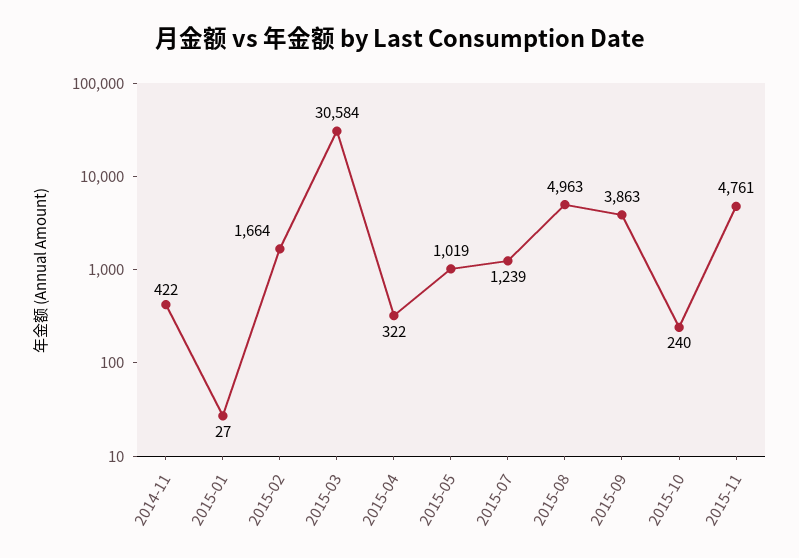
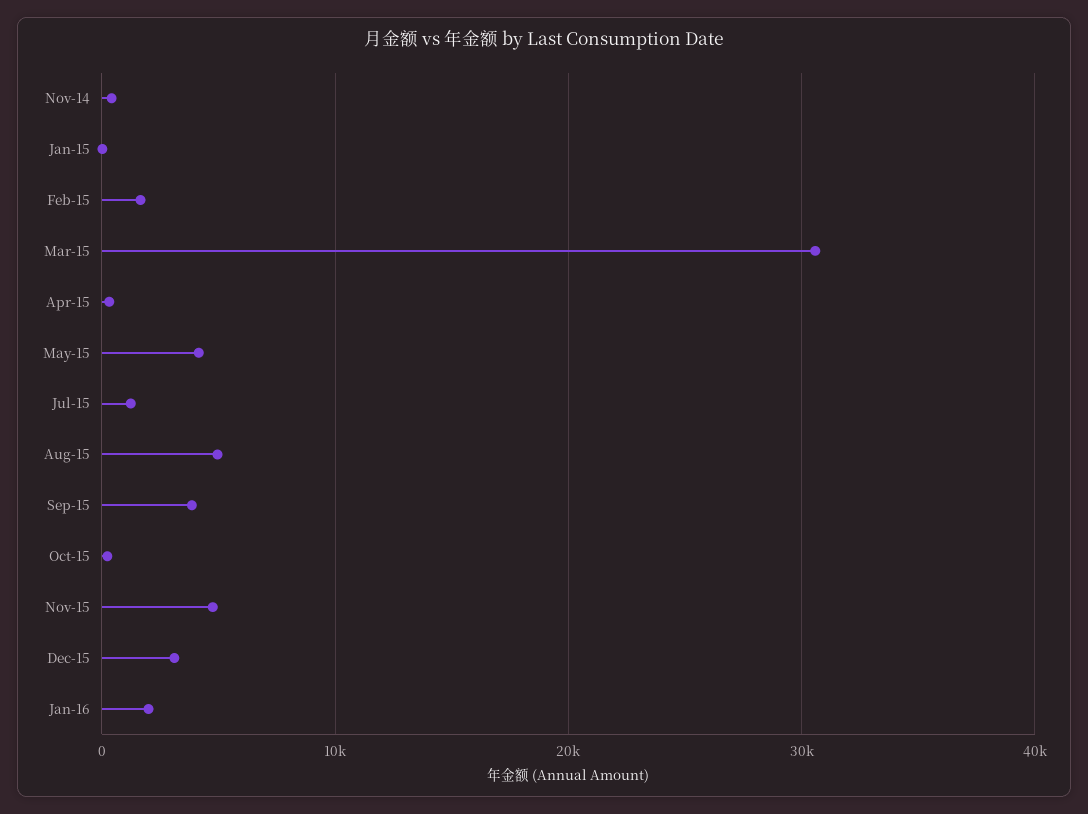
2015-05: 1019 -> 4000
Dec-15: none -> 3000
Jan-16: none -> 2000

